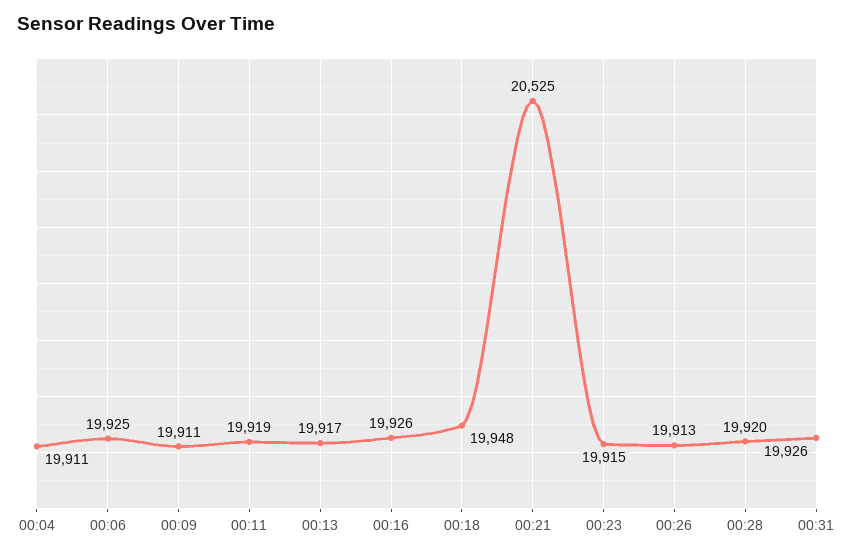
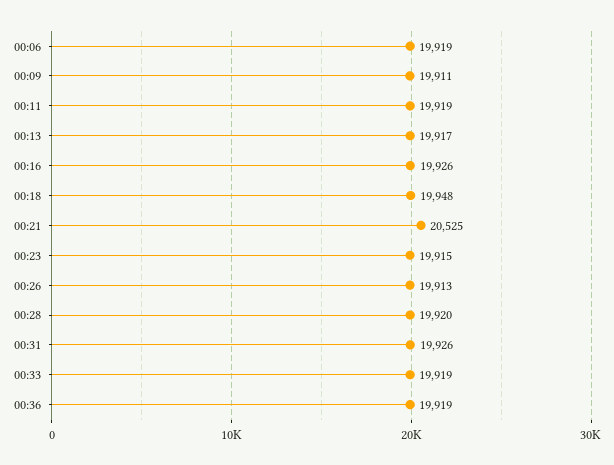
00:04: 19911 -> none
00:06: 19925 -> 19919
00:33: none -> 19919
00:36: none -> 19919

